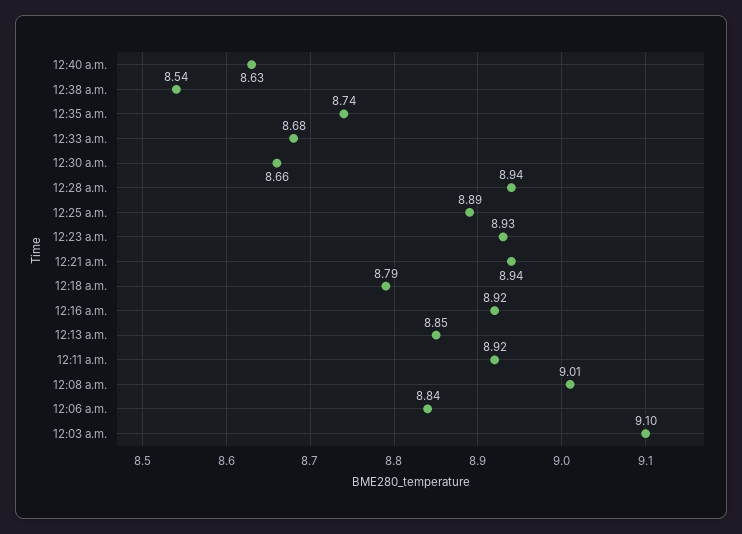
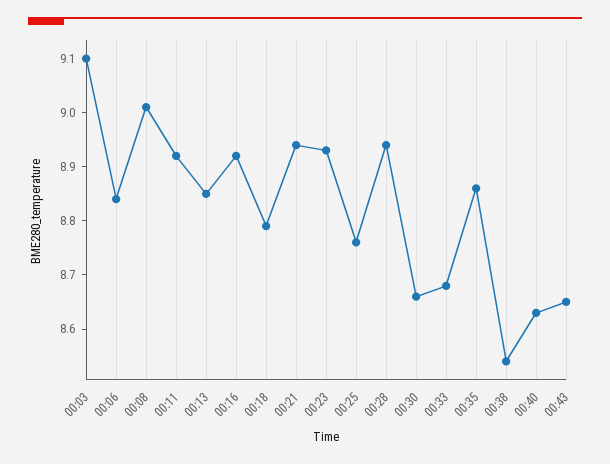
12:35 a.m.: 8.74 -> 8.85
12:25 a.m.: 8.89 -> 8.75
00:43: none -> 8.65

